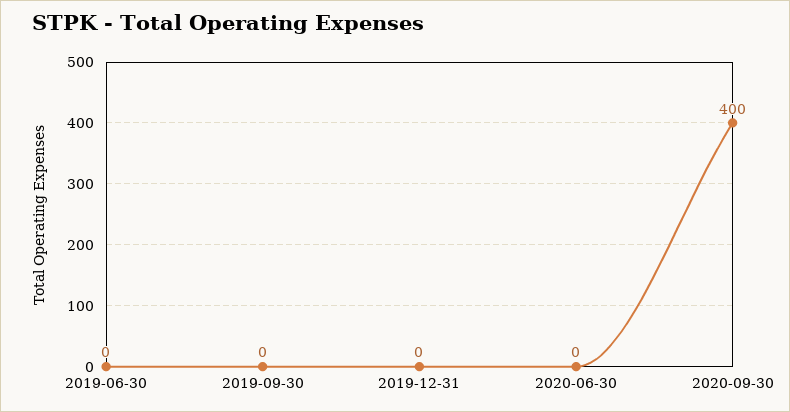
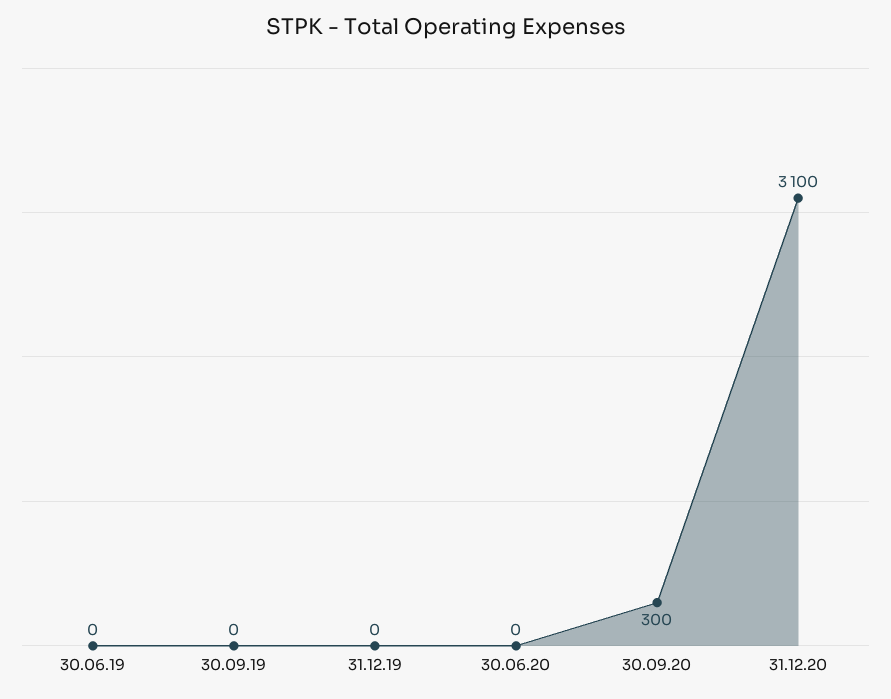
2020-09-30: 400 -> 300
31.12.20: none -> 3100

